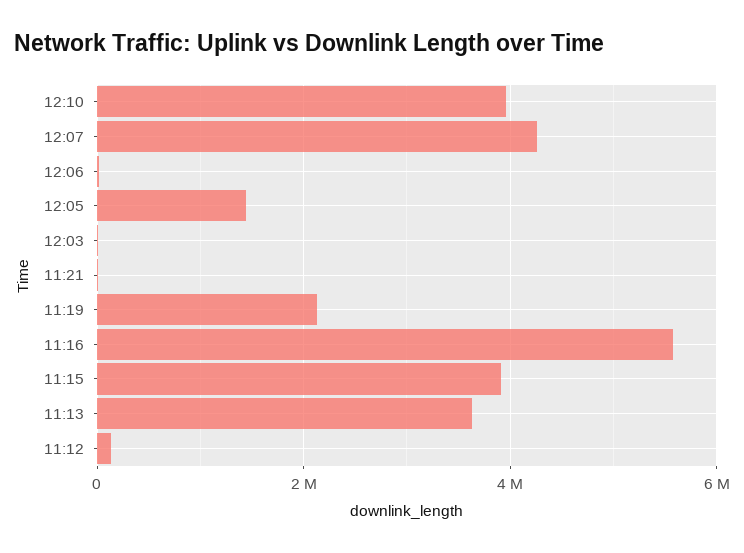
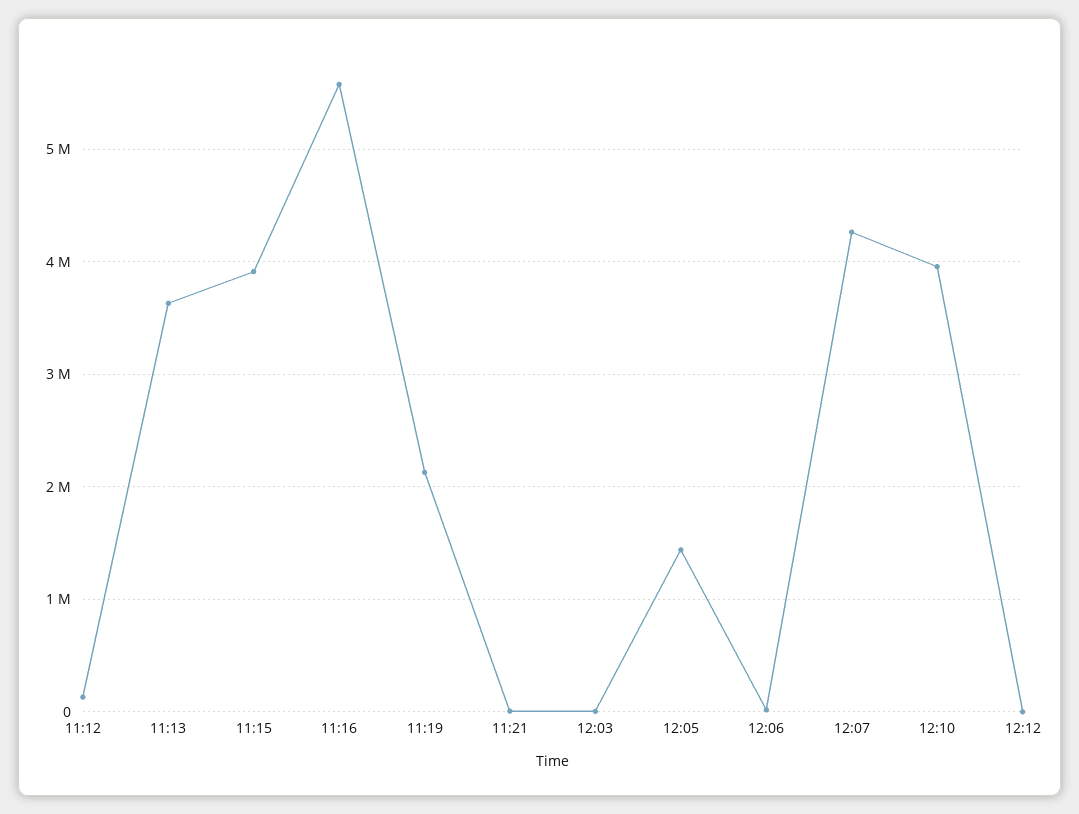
12:12: none -> 0

